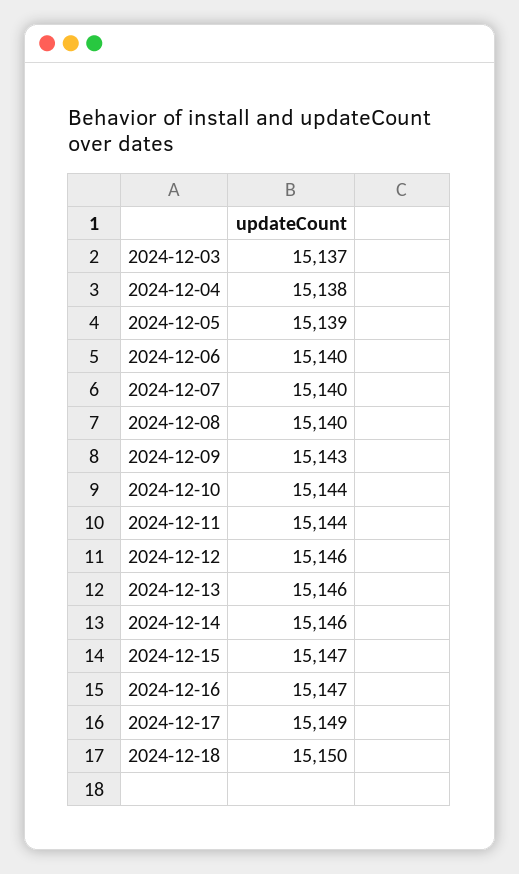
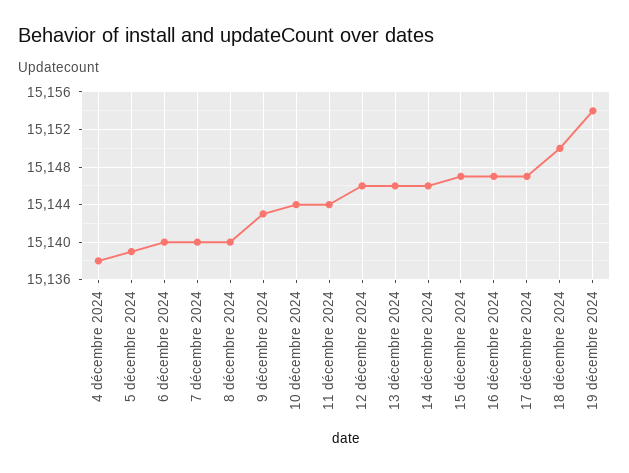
2024-12-03: 15137 -> none
2024-12-17: 15149 -> 15147
19 décembre 2024: none -> 15154

